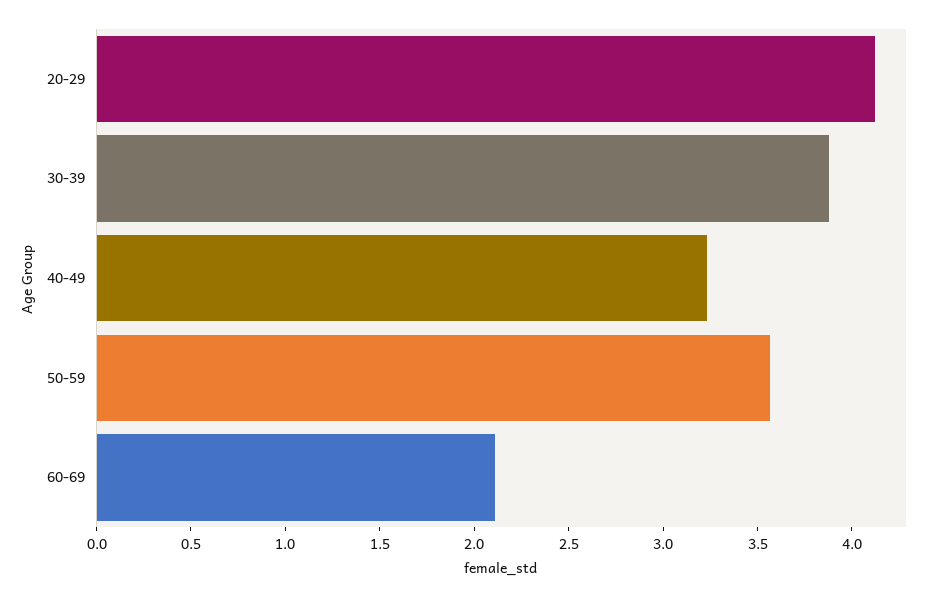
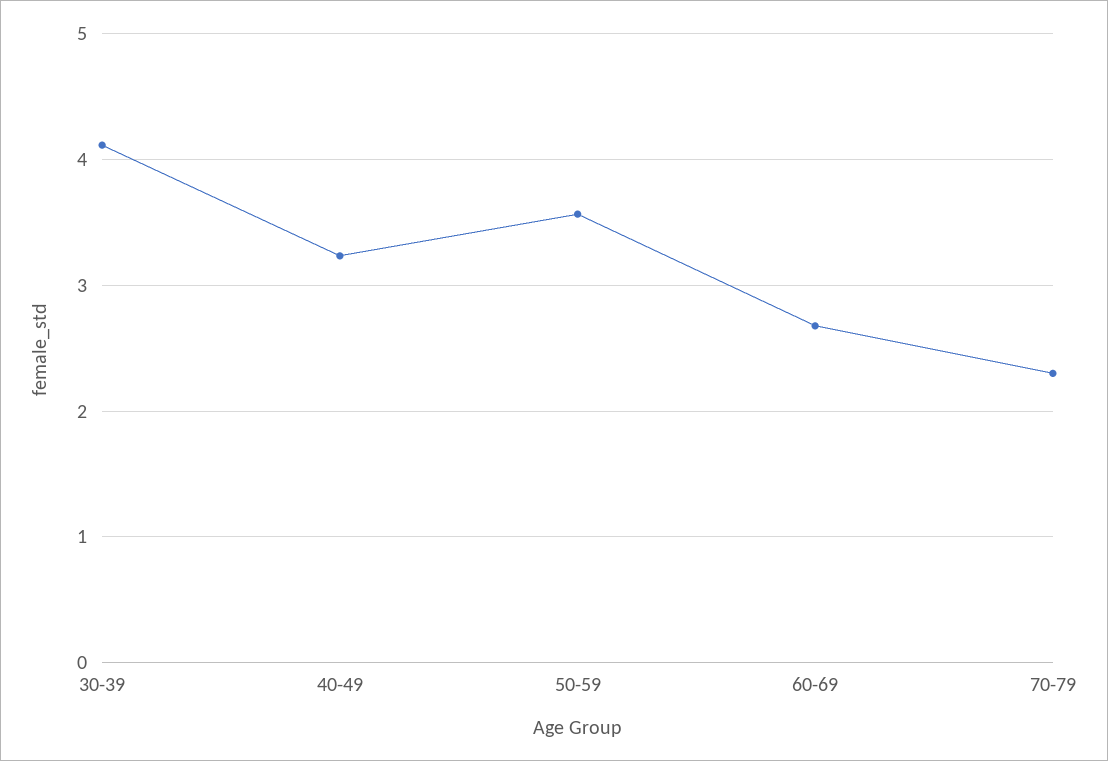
20-29: 4.1 -> none
30-39: 3.9 -> 4.1
60-69: 2.1 -> 2.7
70-79: none -> 2.3

